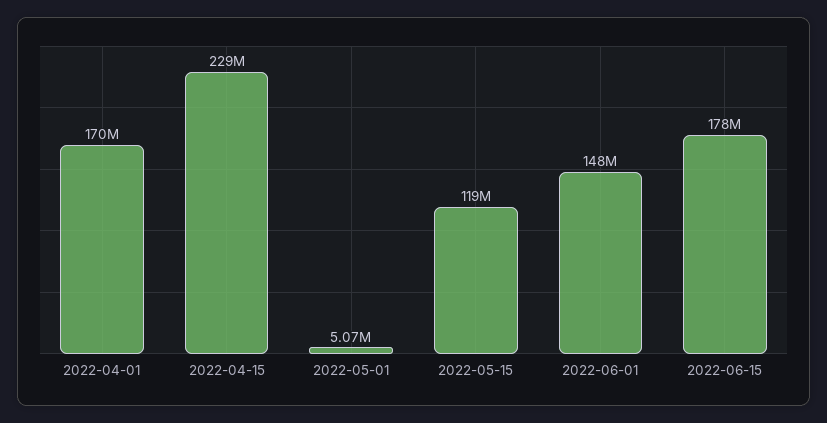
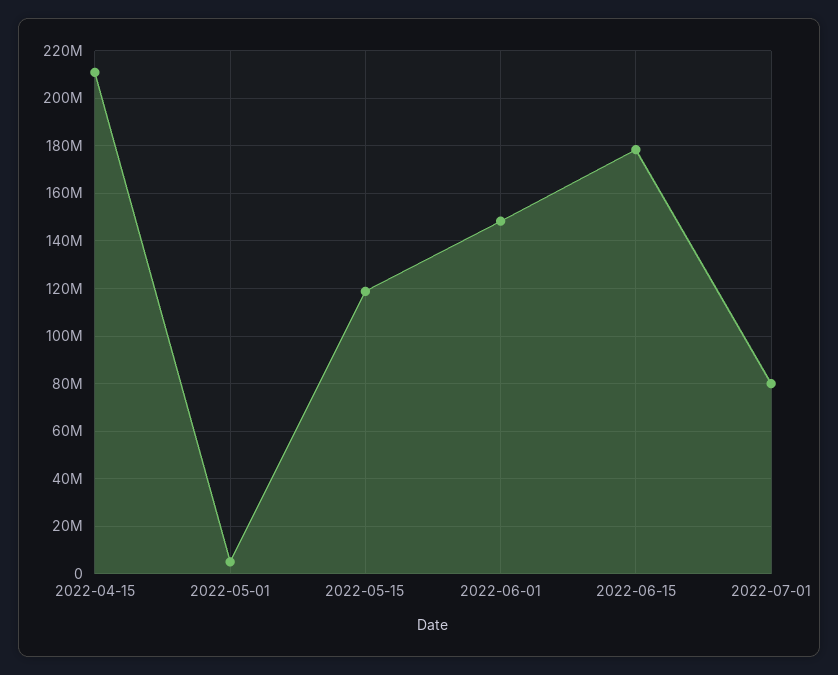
2022-04-01: 170000000 -> none
2022-04-15: 229000000 -> 210000000
2022-07-01: none -> 80000000

